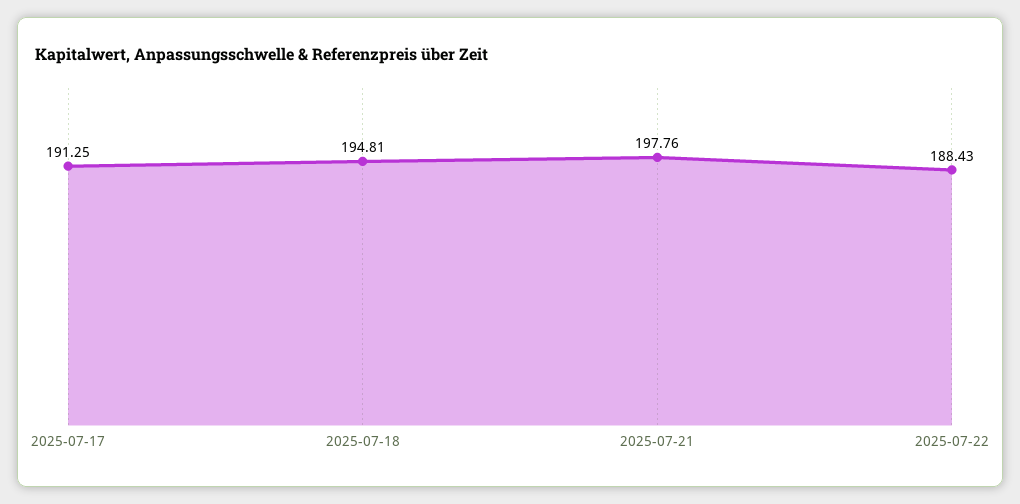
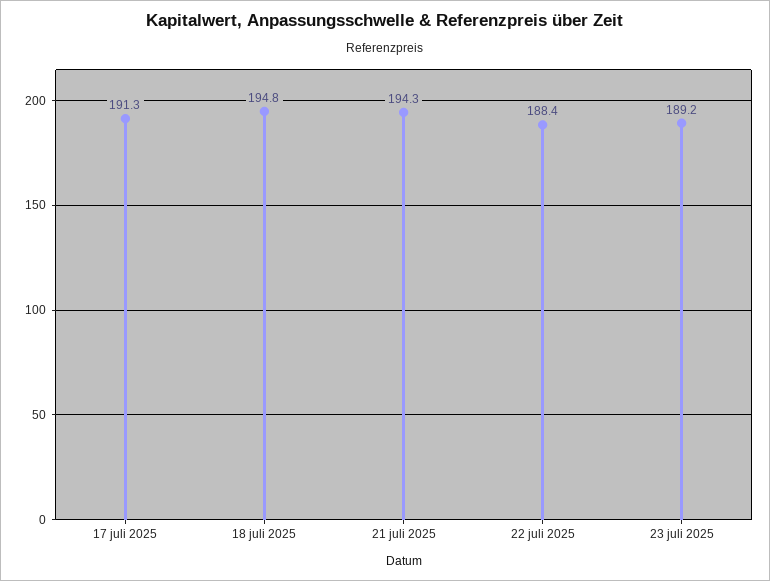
2025-07-21: 197.76 -> 194.3
23 juli 2025: none -> 189.2

